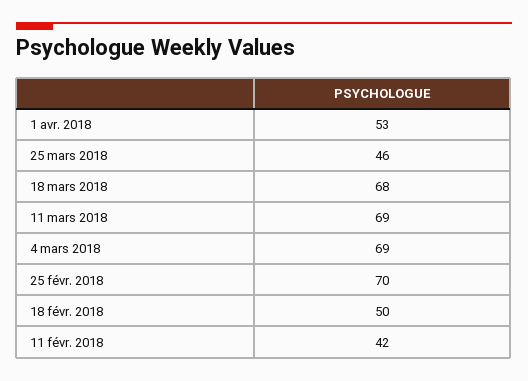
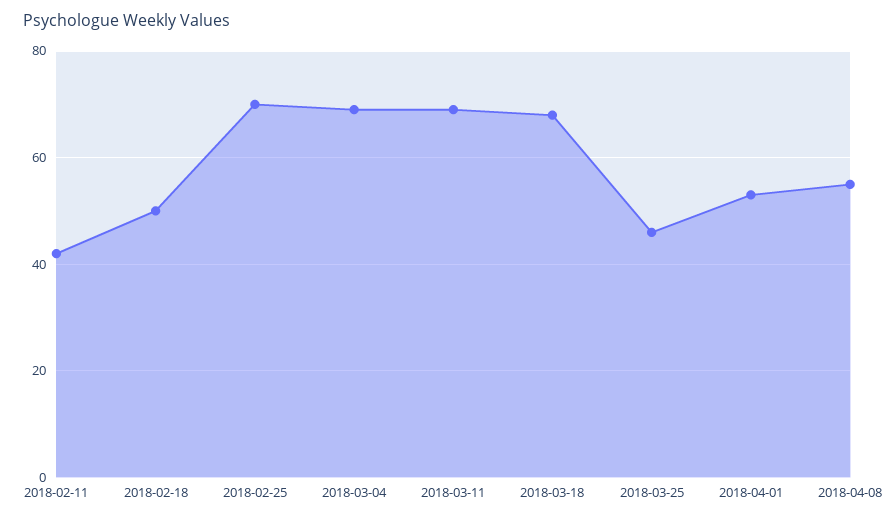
2018-04-08: none -> 55

